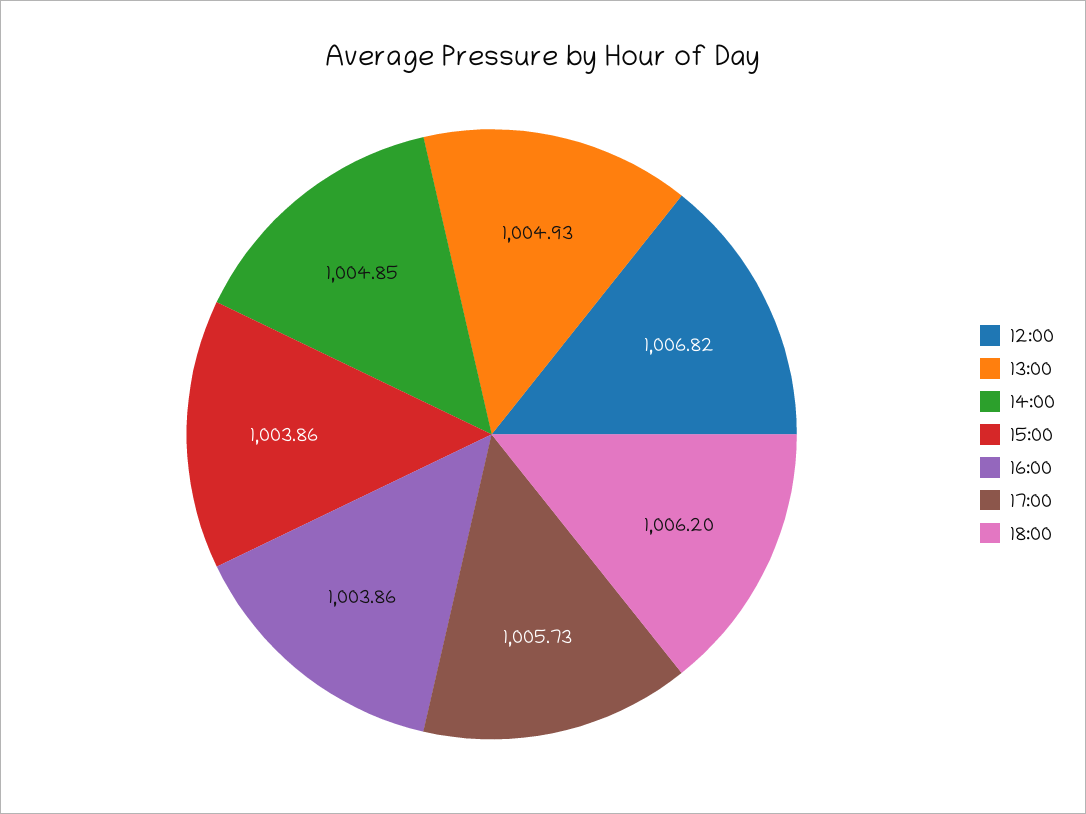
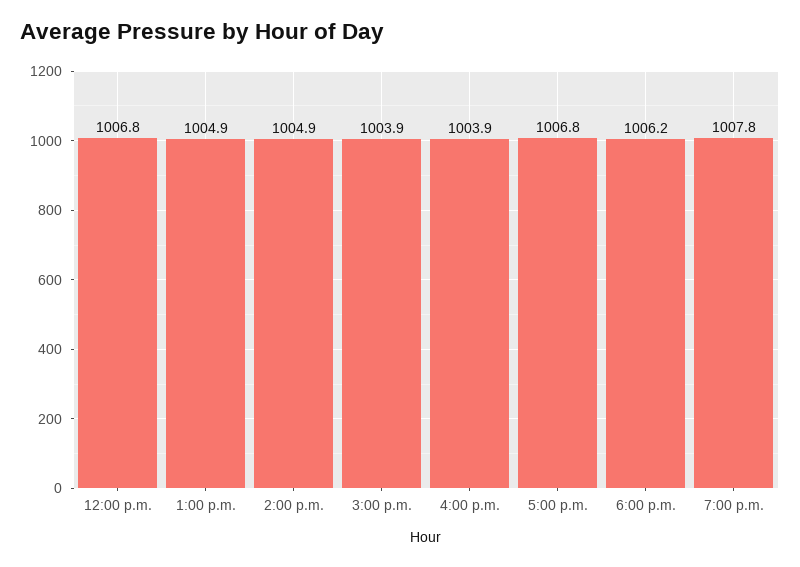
17:00: 1005.73 -> 1006.8
7:00 p.m.: none -> 1007.8

